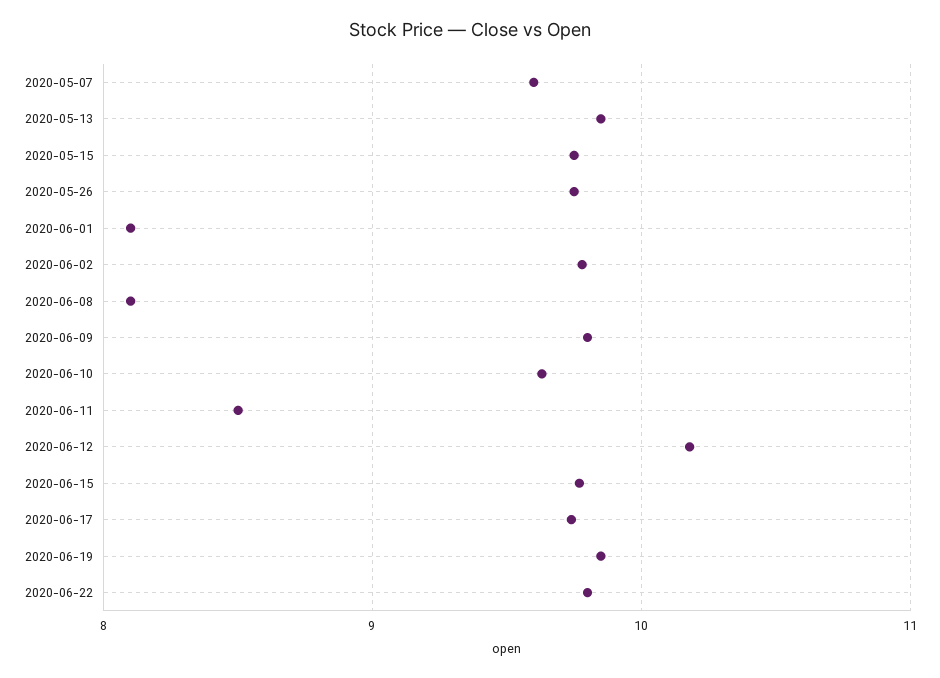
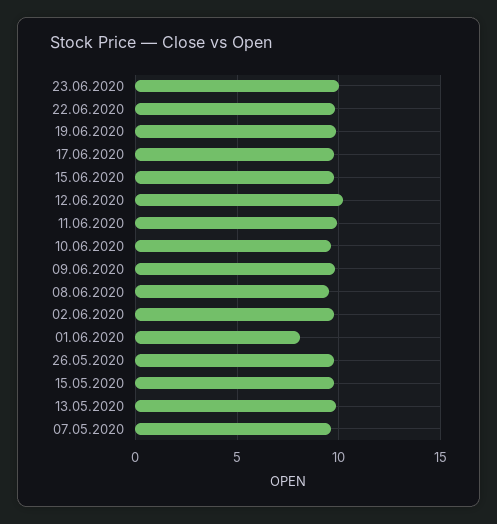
2020-06-08: 8.1 -> 9.5
2020-06-11: 8.5 -> 10
23.06.2020: none -> 10

